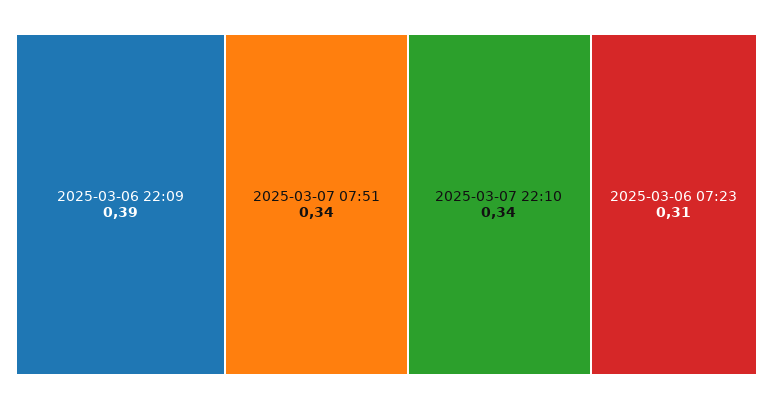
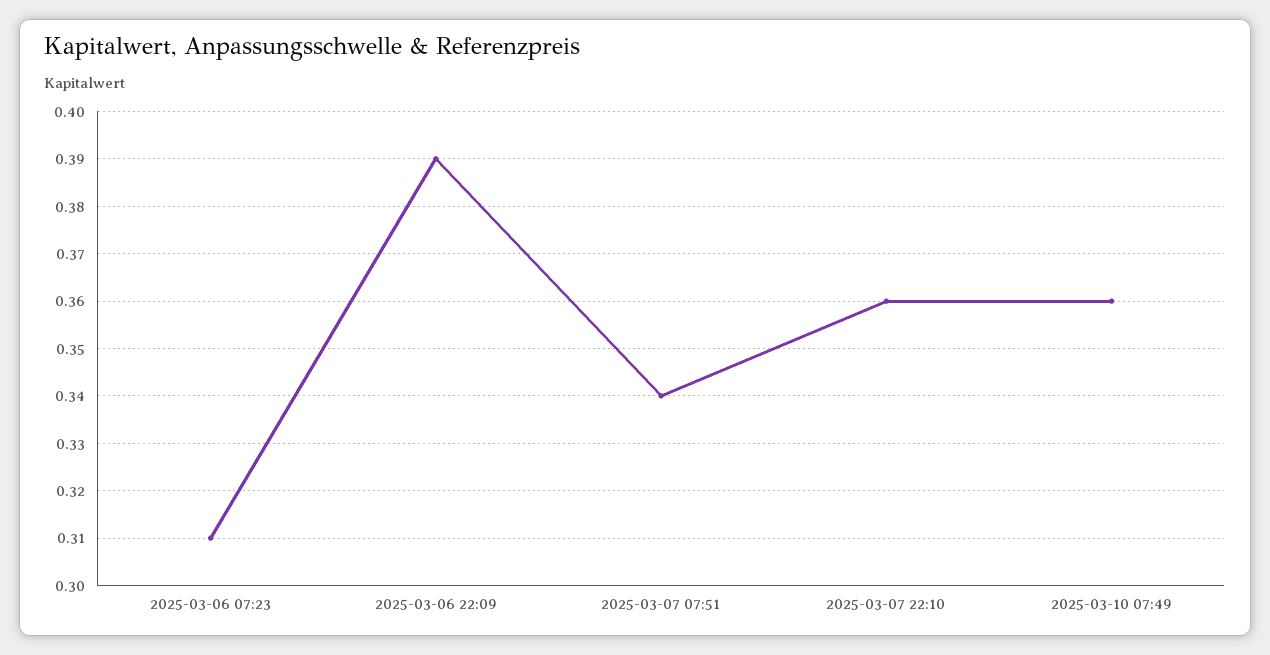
2025-03-07 22:10: 0.34 -> 0.36
2025-03-10 07:49: none -> 0.36

